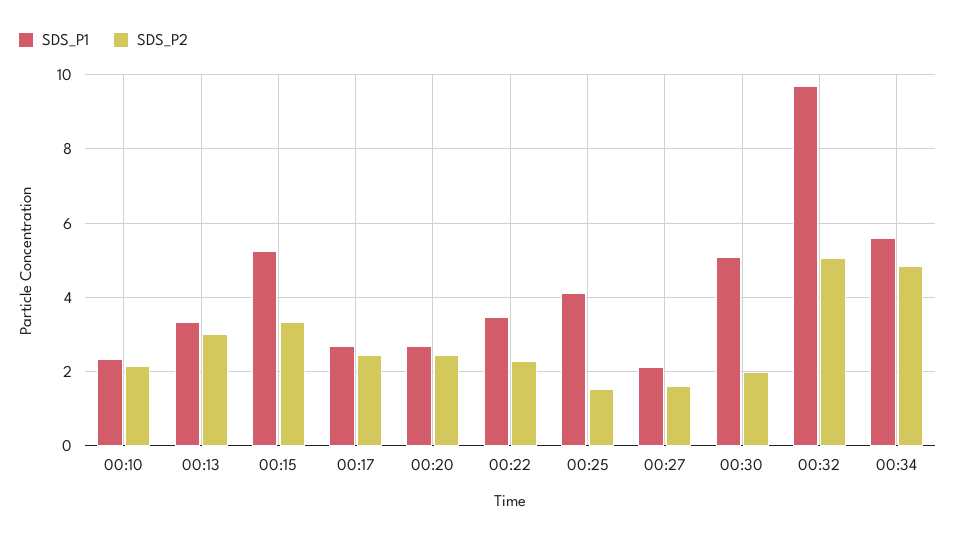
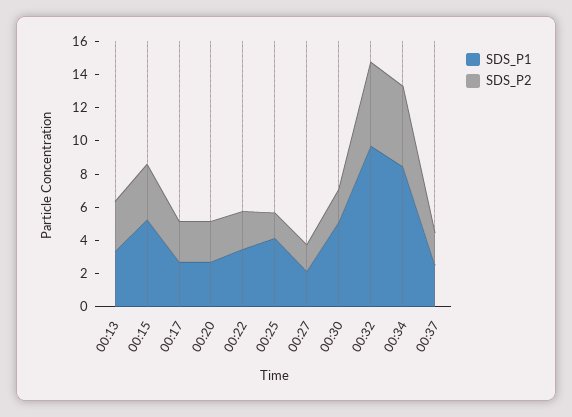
SDS_P1, 00:10: 2.4 -> none
SDS_P2, 00:10: 2.2 -> none
SDS_P1, 00:34: 5.6 -> 8.5
SDS_P1, 00:37: none -> 2.5
SDS_P2, 00:37: none -> 2

